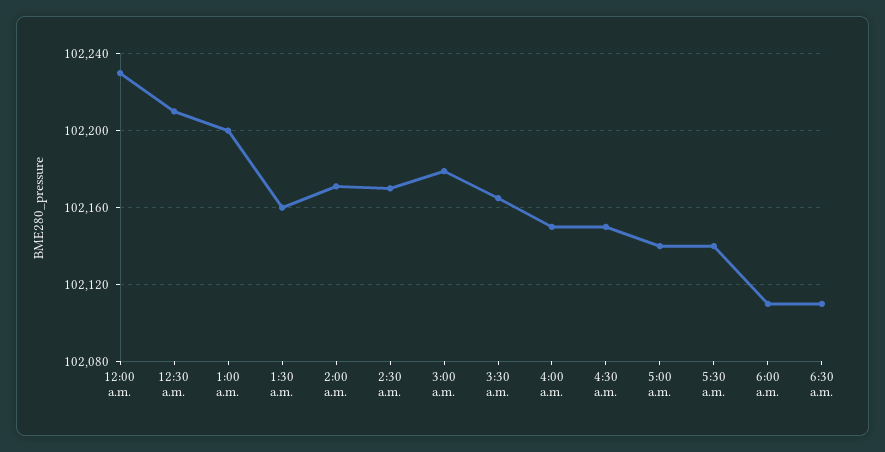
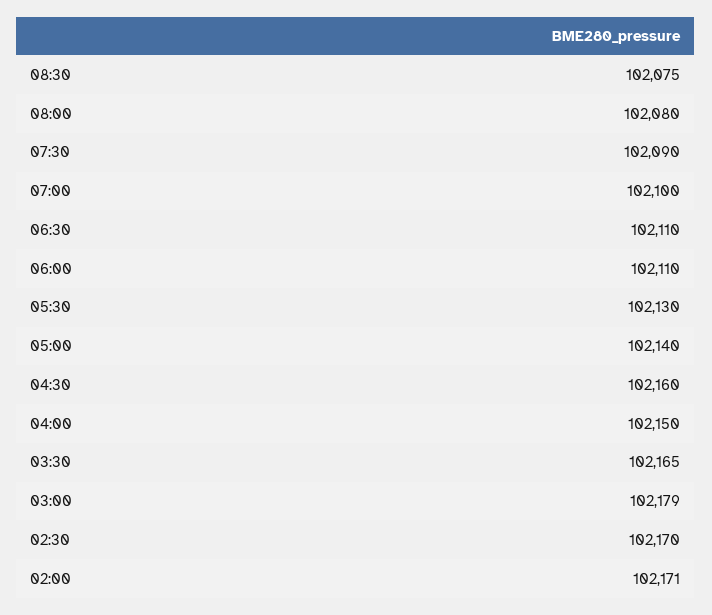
12:00 a.m.: 102230 -> none
12:30 a.m.: 102210 -> none
1:00 a.m.: 102200 -> none
1:30 a.m.: 102160 -> none
4:30 a.m.: 102150 -> 102160
5:30 a.m.: 102140 -> 102130
08:30: none -> 102075
08:00: none -> 102080
07:30: none -> 102090
07:00: none -> 102100

